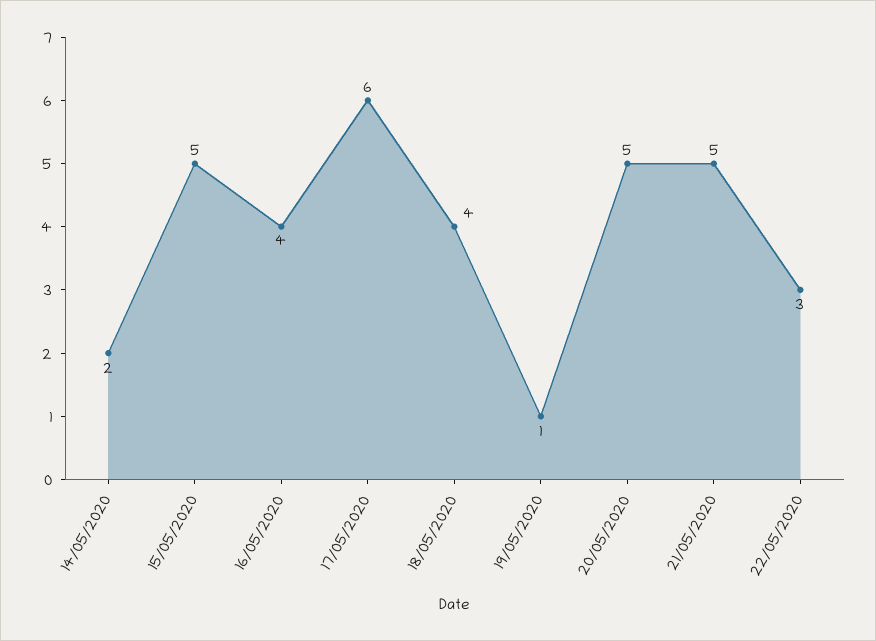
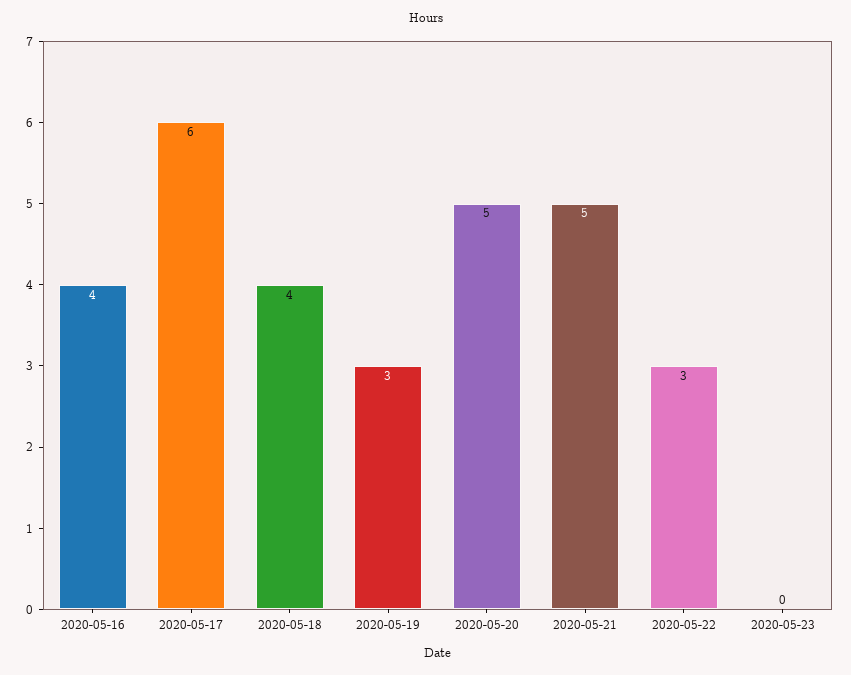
14/05/2020: 2 -> none
15/05/2020: 5 -> none
19/05/2020: 1 -> 3
2020-05-23: none -> 0

